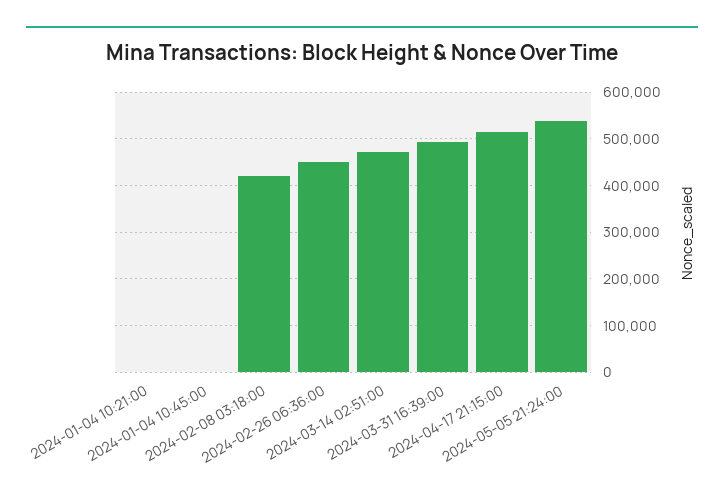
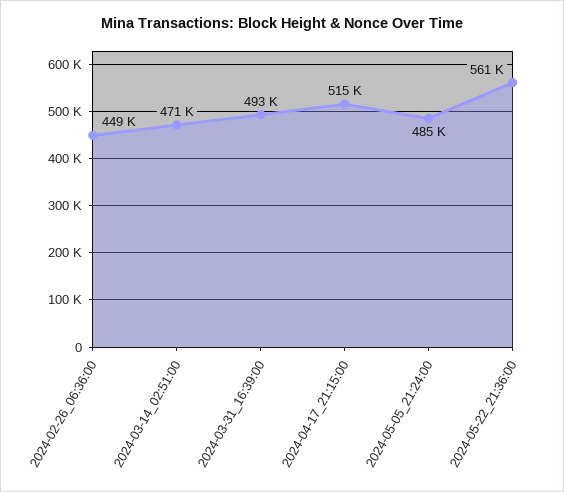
2024-01-04 10:21:00: 0 -> none
2024-01-04 10:45:00: 0 -> none
2024-02-08 03:18:00: 420000 -> none
2024-05-05 21:24:00: 540000 -> 485000
2024-05-22_21:36:00: none -> 561000

